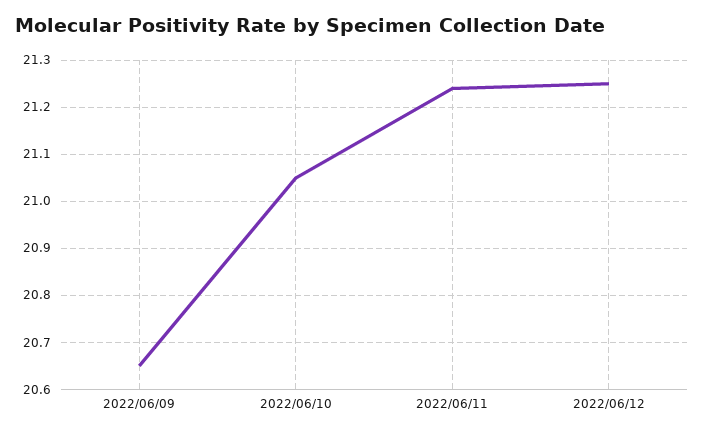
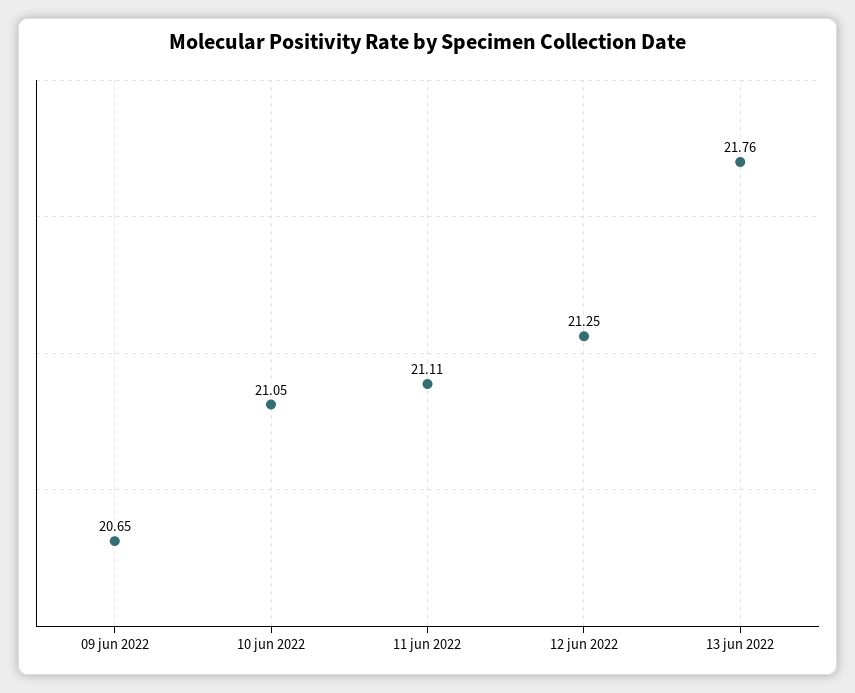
2022/06/11: 21.25 -> 21.11
13 jun 2022: none -> 21.76

